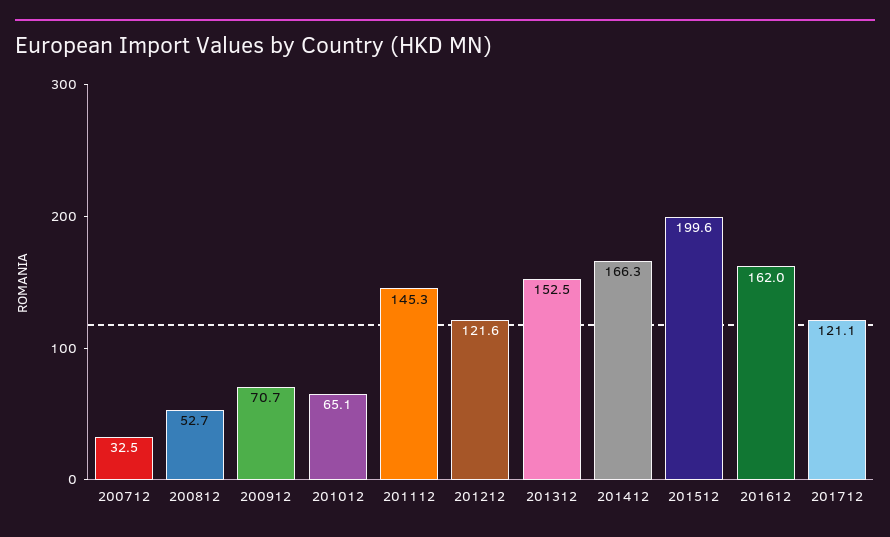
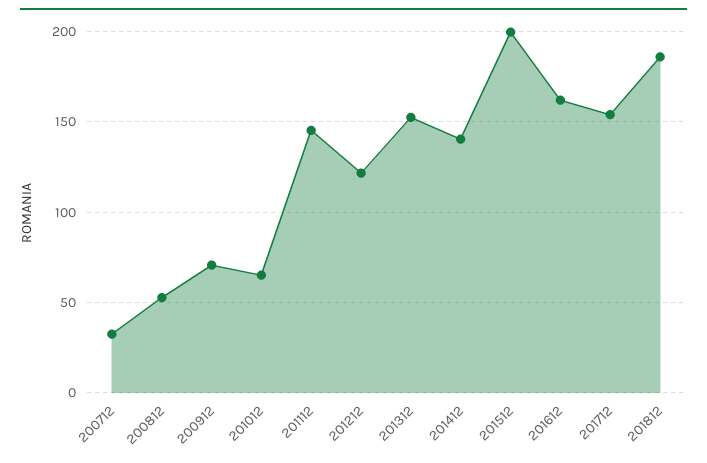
201412: 166.3 -> 140
201712: 121.1 -> 155
201812: none -> 185

